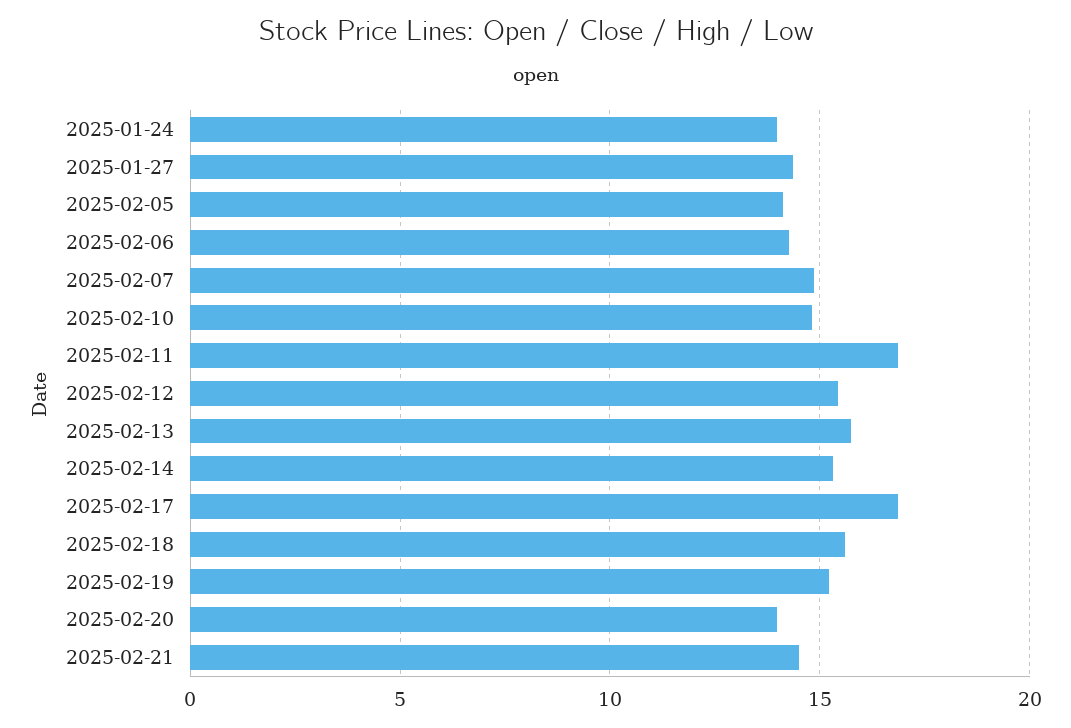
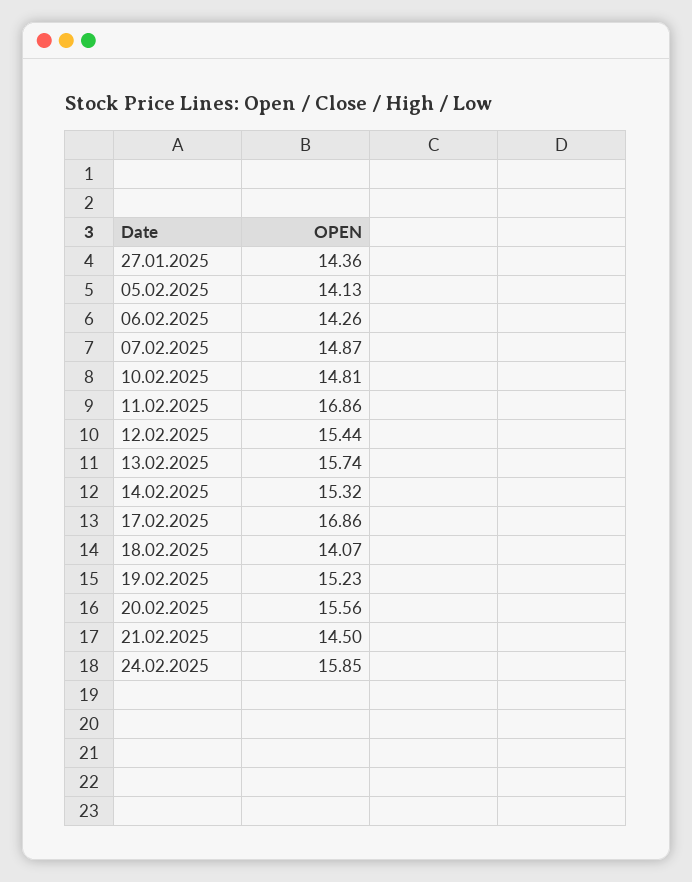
2025-01-24: 14 -> none
2025-02-18: 15.5 -> 14.07
2025-02-20: 14 -> 15.56
24.02.2025: none -> 15.85

